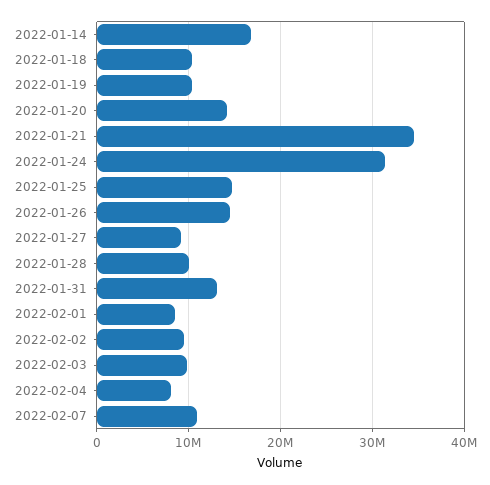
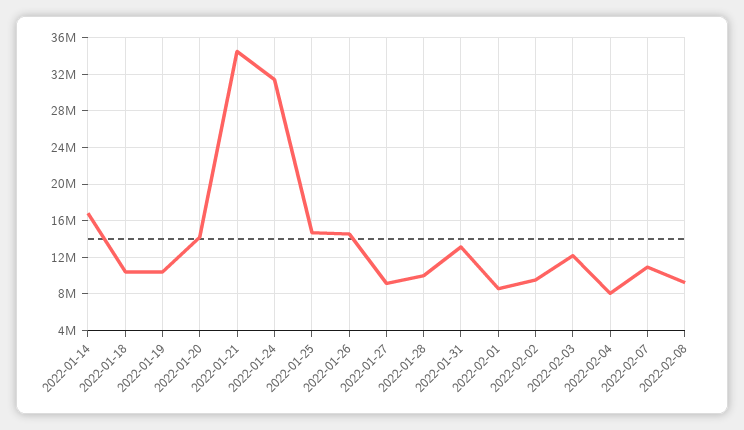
2022-02-03: 10000000 -> 12000000
2022-02-08: none -> 9000000

